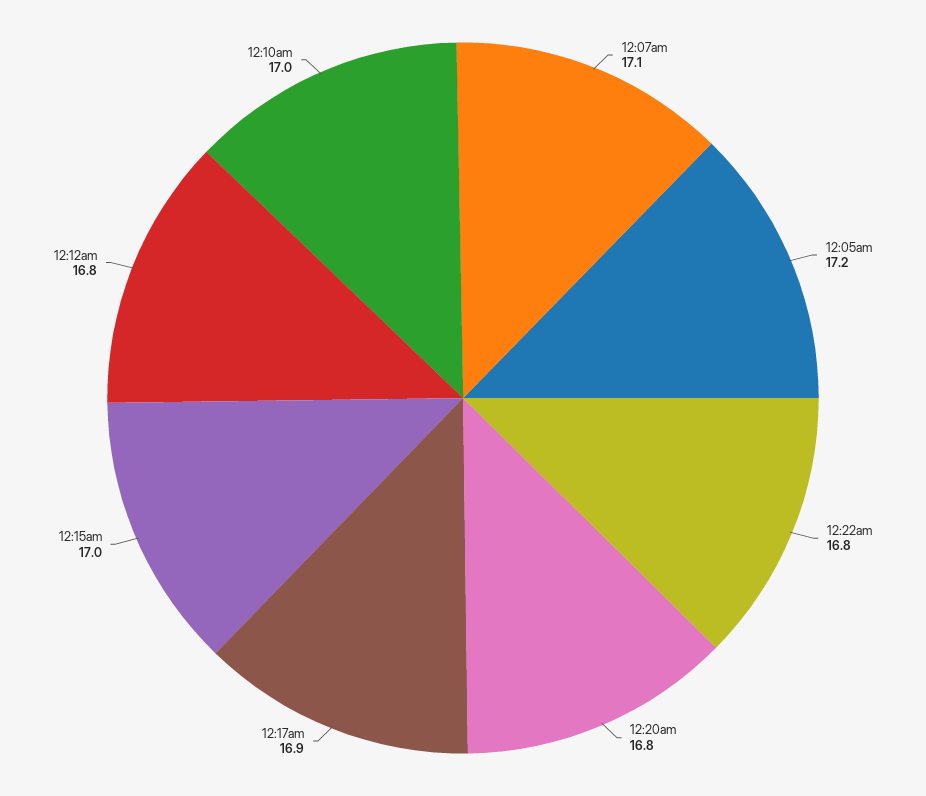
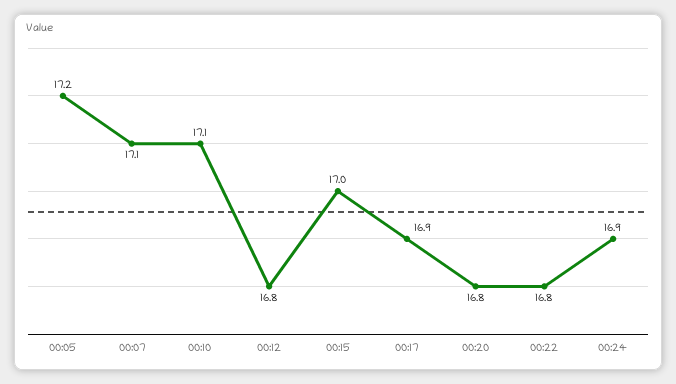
12:10am: 17 -> 17.1
00:24: none -> 16.9

